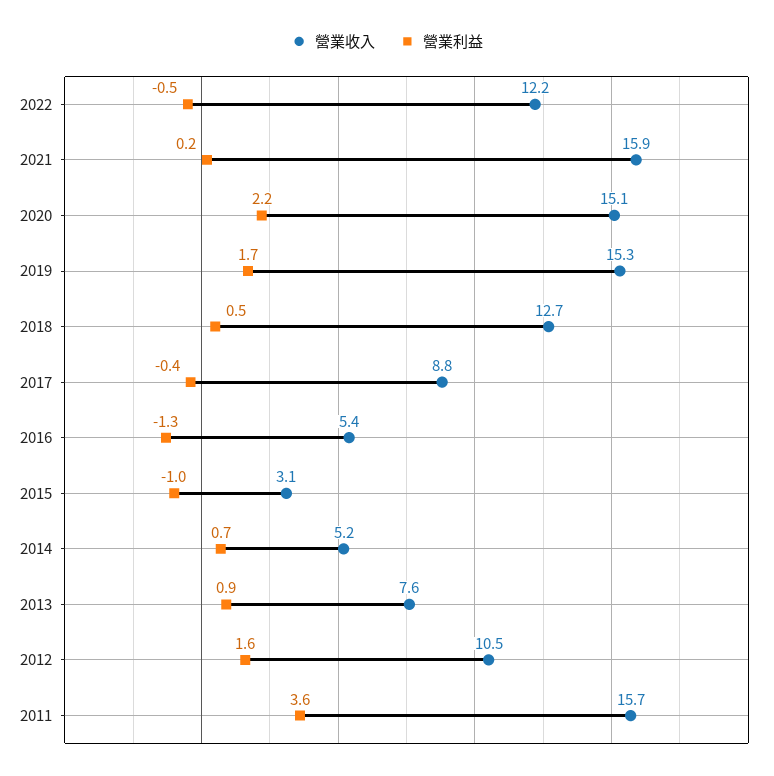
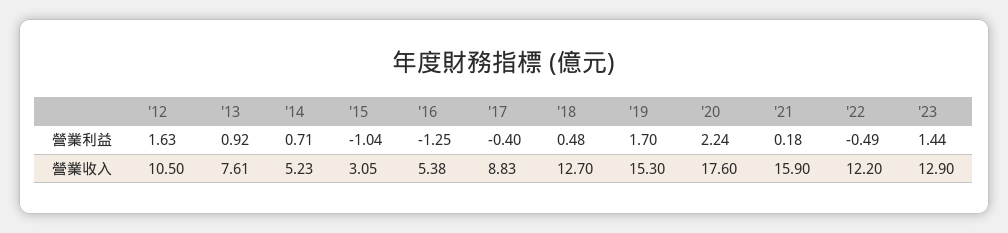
營業收入, 2020: 15.1 -> 17.6
營業收入, 2011: 15.7 -> none
營業利益, 2011: 3.6 -> none
營業利益, '23: none -> 1.44
營業收入, '23: none -> 12.9

